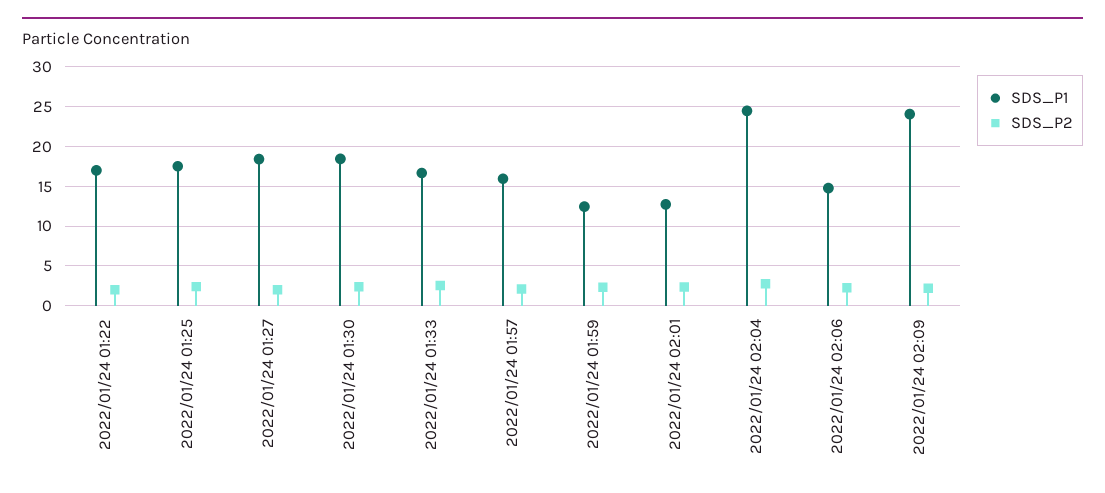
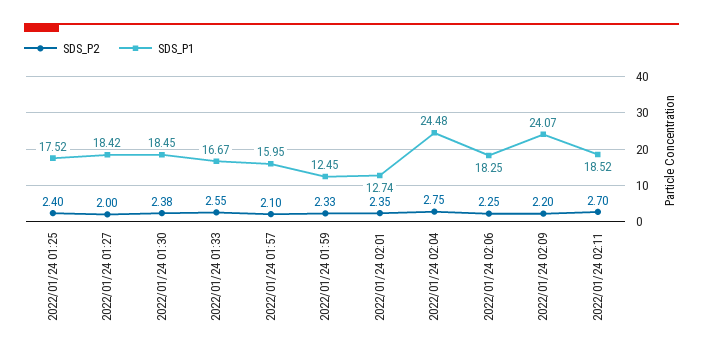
SDS_P1, 2022/01/24 01:22: 17 -> none
SDS_P2, 2022/01/24 01:22: 2 -> none
SDS_P1, 2022/01/24 02:06: 15 -> 18.25
SDS_P2, 2022/01/24 02:11: none -> 2.7
SDS_P1, 2022/01/24 02:11: none -> 18.52

